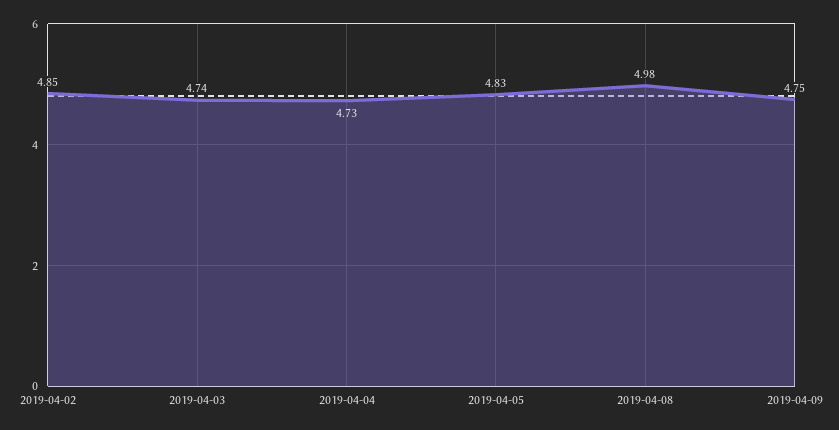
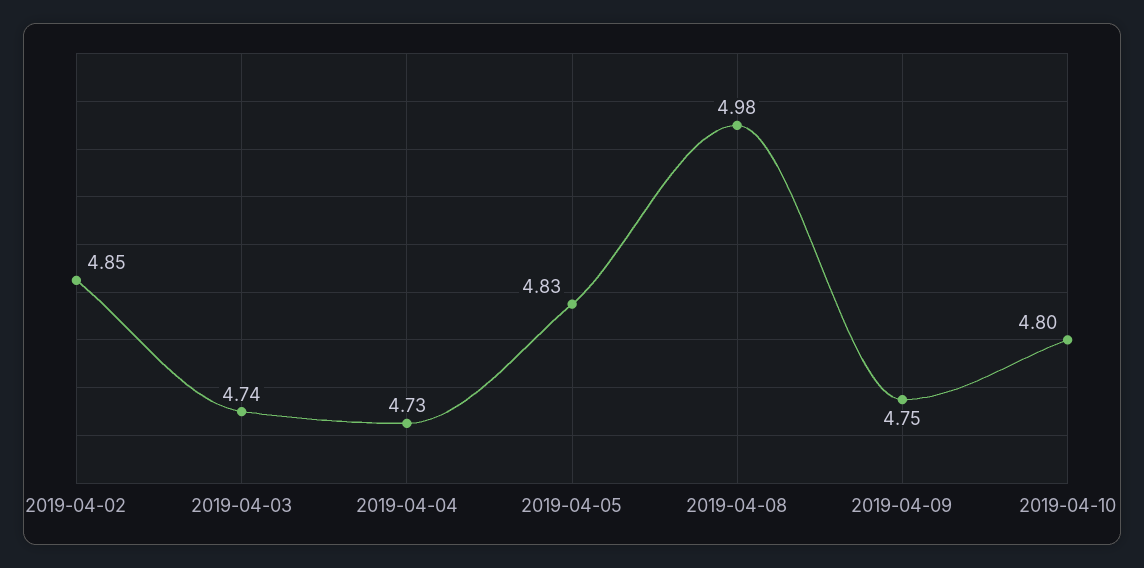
2019-04-10: none -> 4.8

